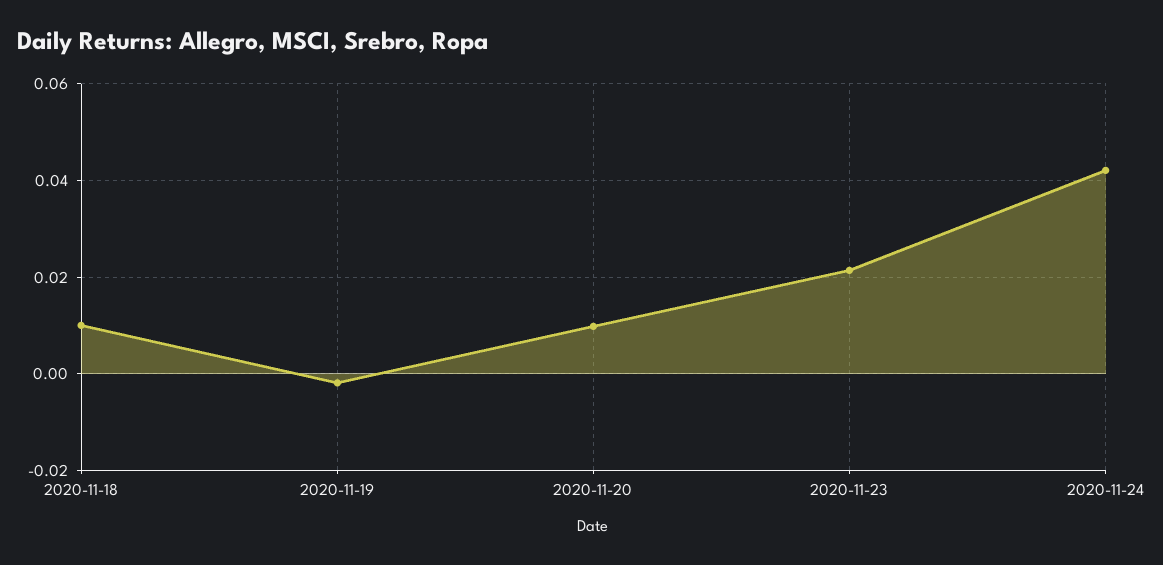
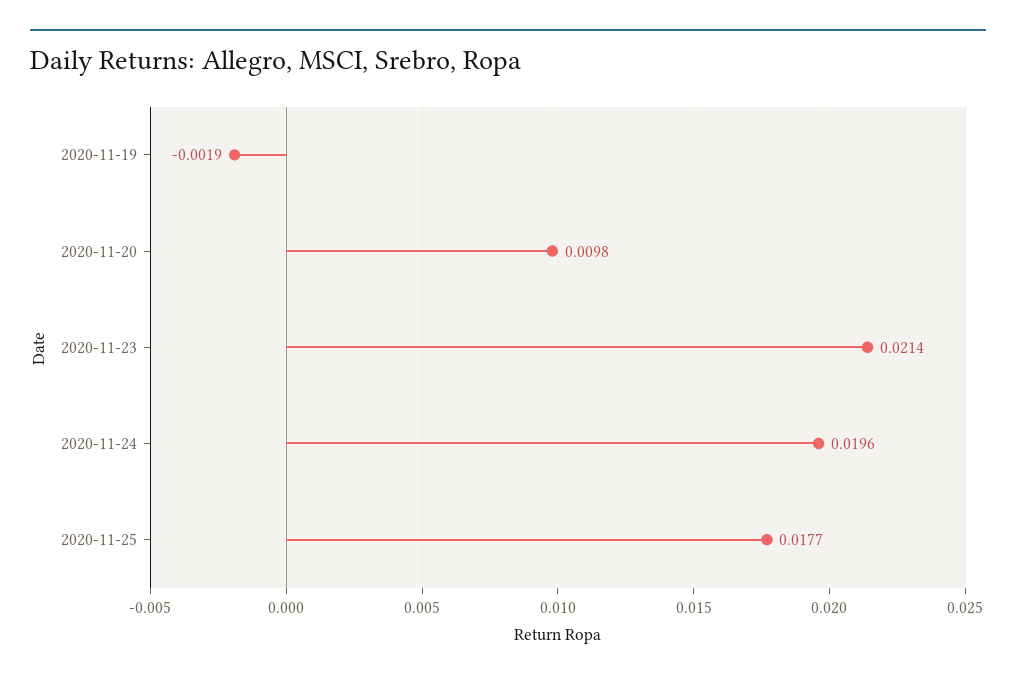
2020-11-18: 0.01 -> none
2020-11-24: 0.042 -> 0.0196
2020-11-25: none -> 0.0177

